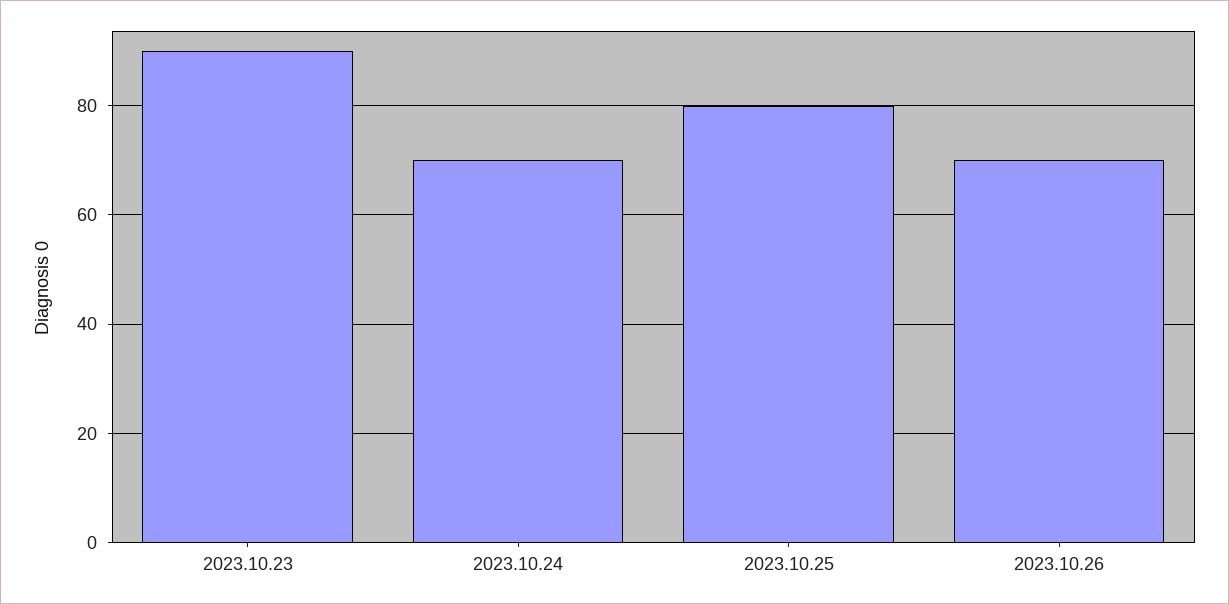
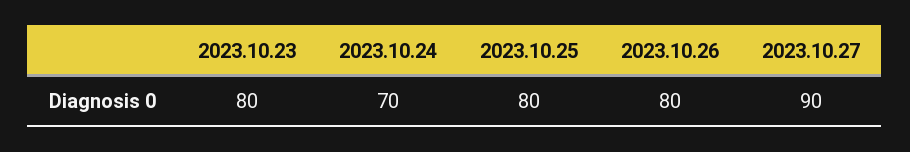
2023.10.23: 90 -> 80
2023.10.26: 70 -> 80
2023.10.27: none -> 90

